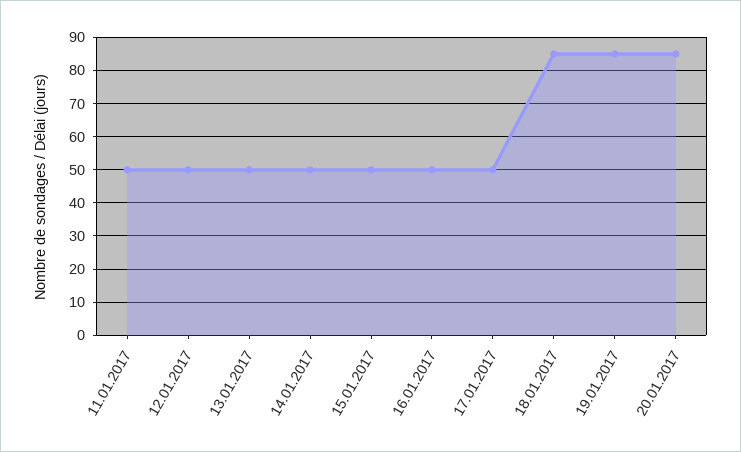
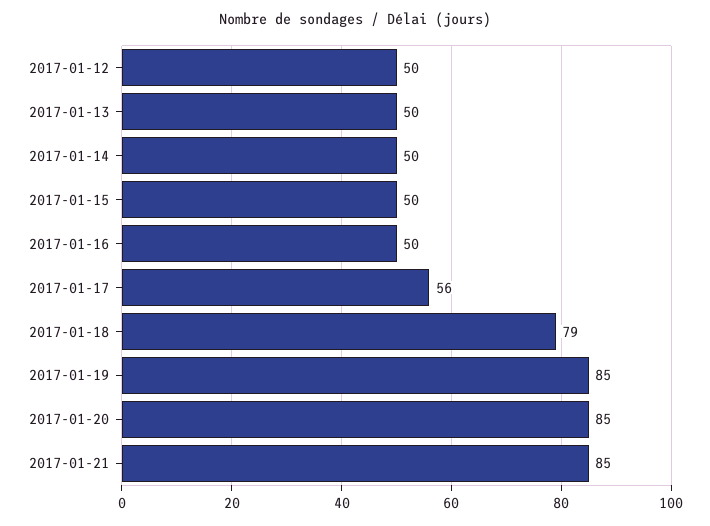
11.01.2017: 50 -> none
17.01.2017: 50 -> 56
18.01.2017: 85 -> 79
2017-01-21: none -> 85

